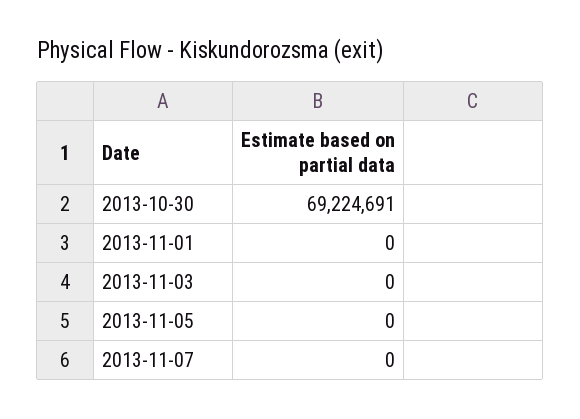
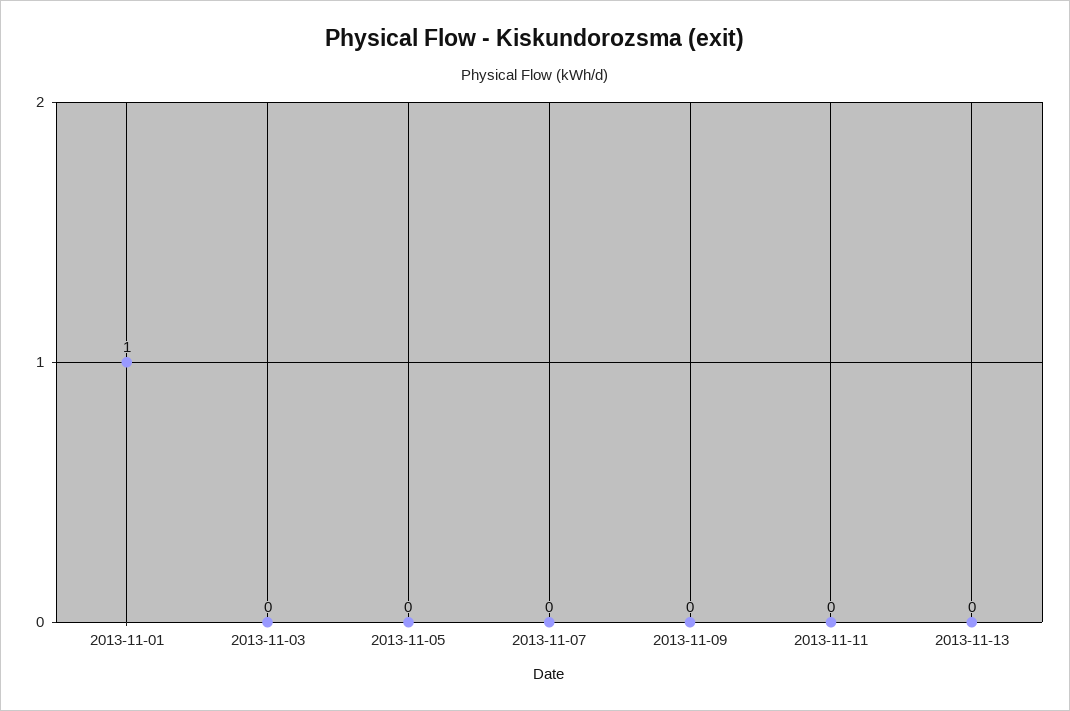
2013-10-30: 69224691 -> none
2013-11-01: 0 -> 1
2013-11-09: none -> 0
2013-11-11: none -> 0
2013-11-13: none -> 0

